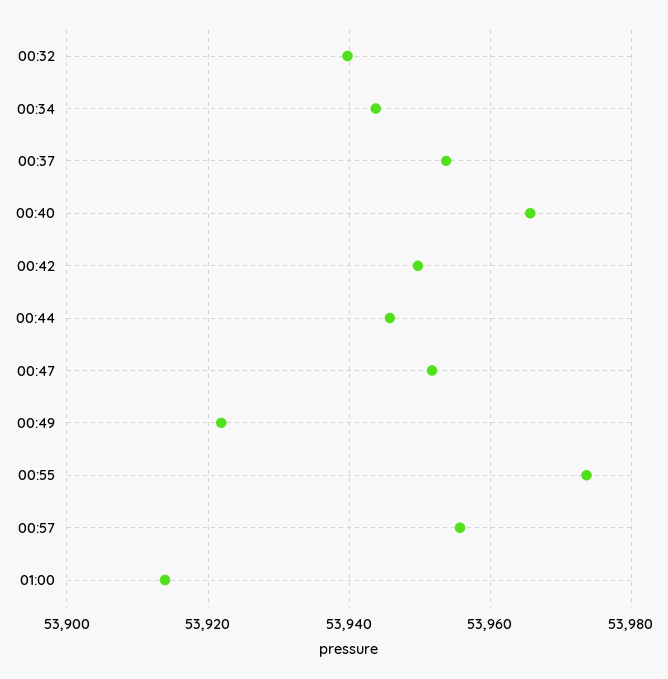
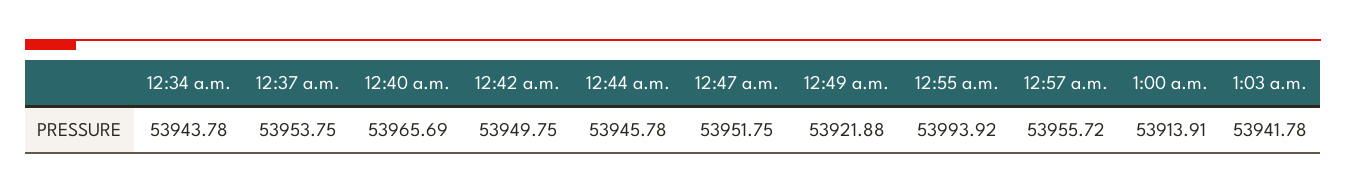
00:32: 53940 -> none
00:55: 53974 -> 53993.92
1:03 a.m.: none -> 53941.78

